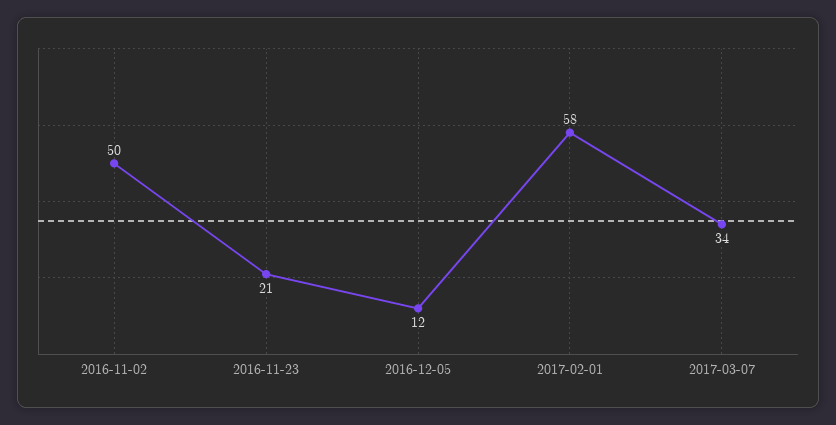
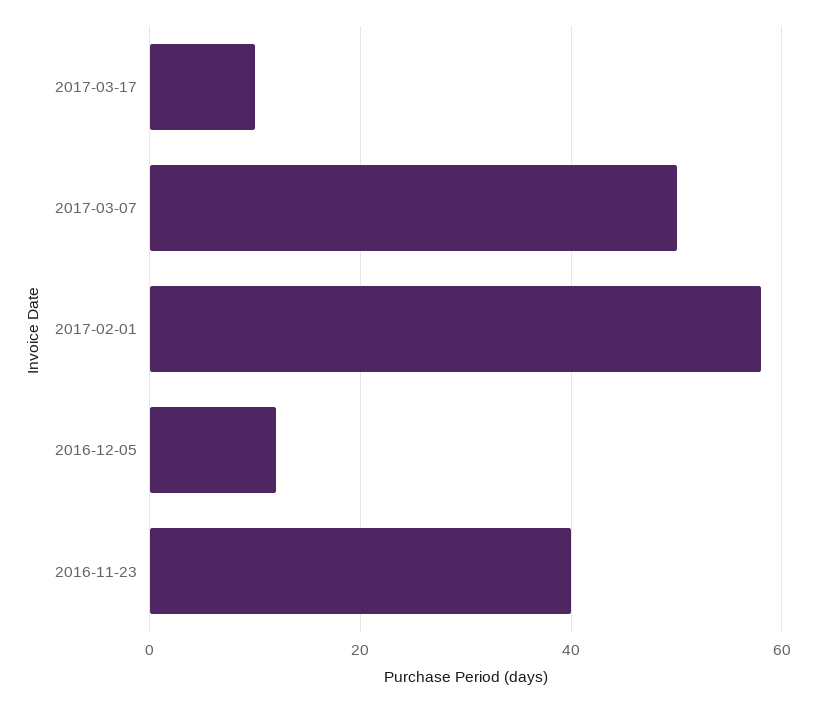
2016-11-02: 50 -> none
2016-11-23: 21 -> 40
2017-03-07: 34 -> 50
2017-03-17: none -> 10

